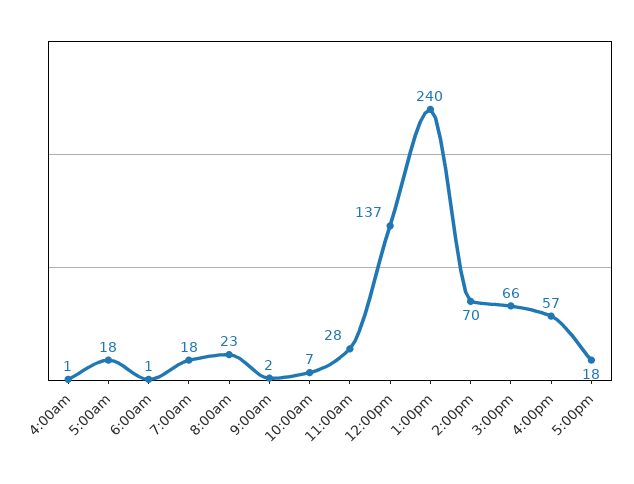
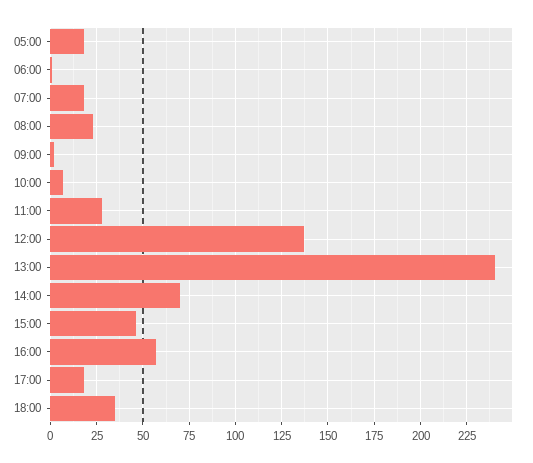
4:00am: 1 -> none
3:00pm: 66 -> 45
18:00: none -> 35

